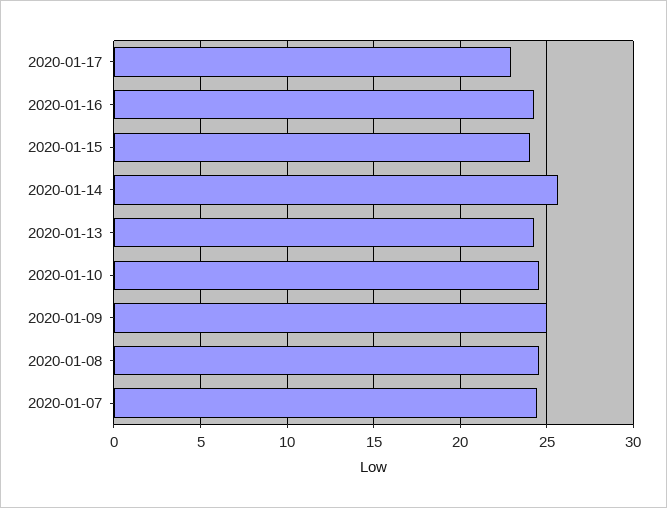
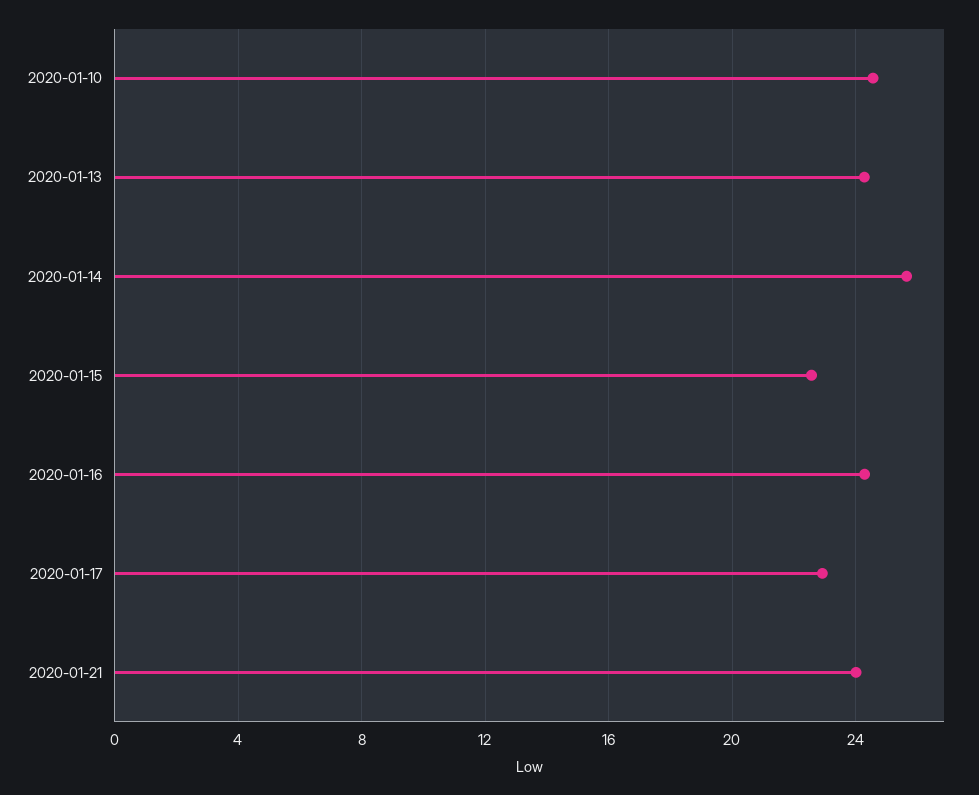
2020-01-15: 24 -> 22.5
2020-01-09: 25 -> none
2020-01-08: 24.5 -> none
2020-01-07: 24.5 -> none
2020-01-21: none -> 24

